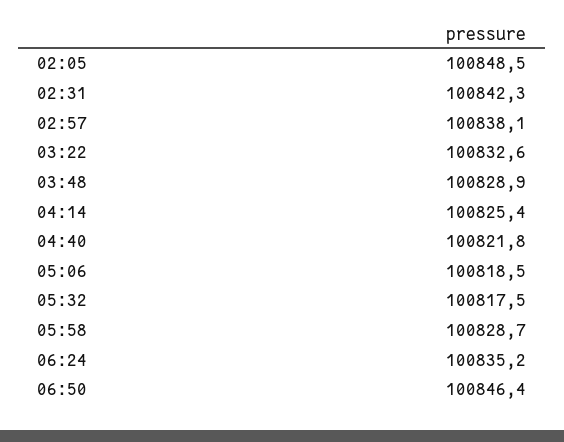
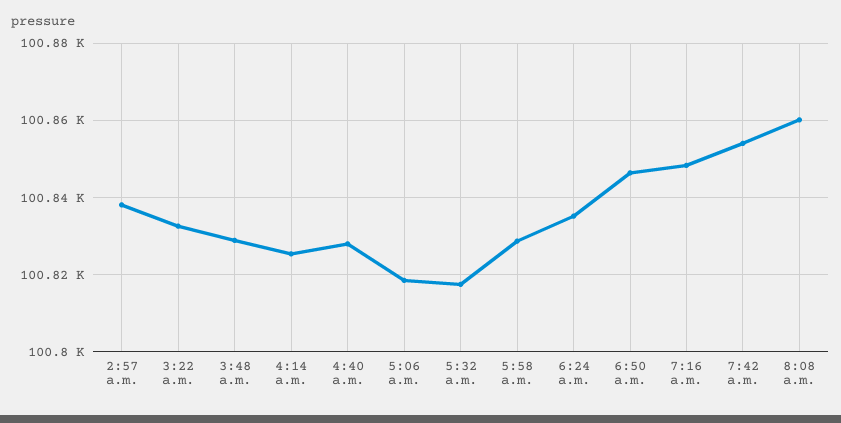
02:05: 100848.5 -> none
02:31: 100842.3 -> none
04:40: 100821.8 -> 100828
7:16 a.m.: none -> 100848
7:42 a.m.: none -> 100854
8:08 a.m.: none -> 100860

